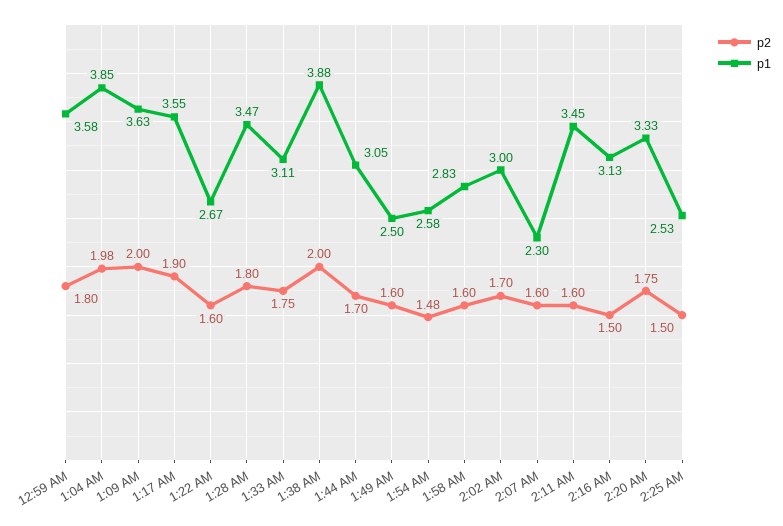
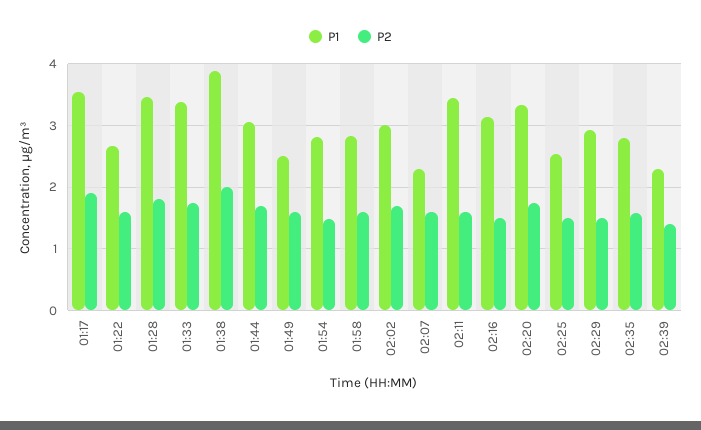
p2, 12:59 AM: 1.8 -> none
p1, 12:59 AM: 3.58 -> none
p2, 1:04 AM: 1.98 -> none
p1, 1:04 AM: 3.85 -> none
p2, 1:09 AM: 2 -> none
p1, 1:09 AM: 3.63 -> none
p1, 1:33 AM: 3.11 -> 3.4
p1, 1:54 AM: 2.58 -> 2.8
p1, 02:29: none -> 2.9
p2, 02:29: none -> 1.5
p1, 02:35: none -> 2.8
p2, 02:35: none -> 1.6
p1, 02:39: none -> 2.3
p2, 02:39: none -> 1.4

